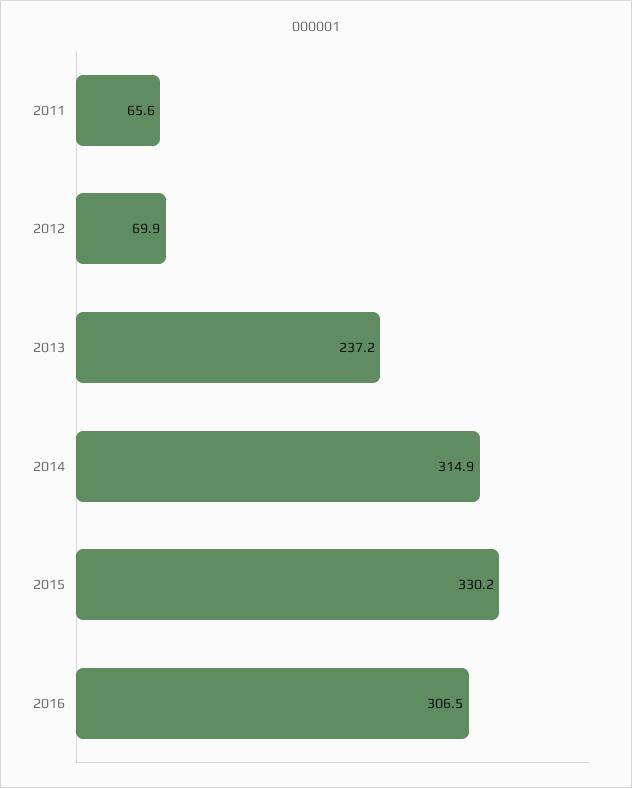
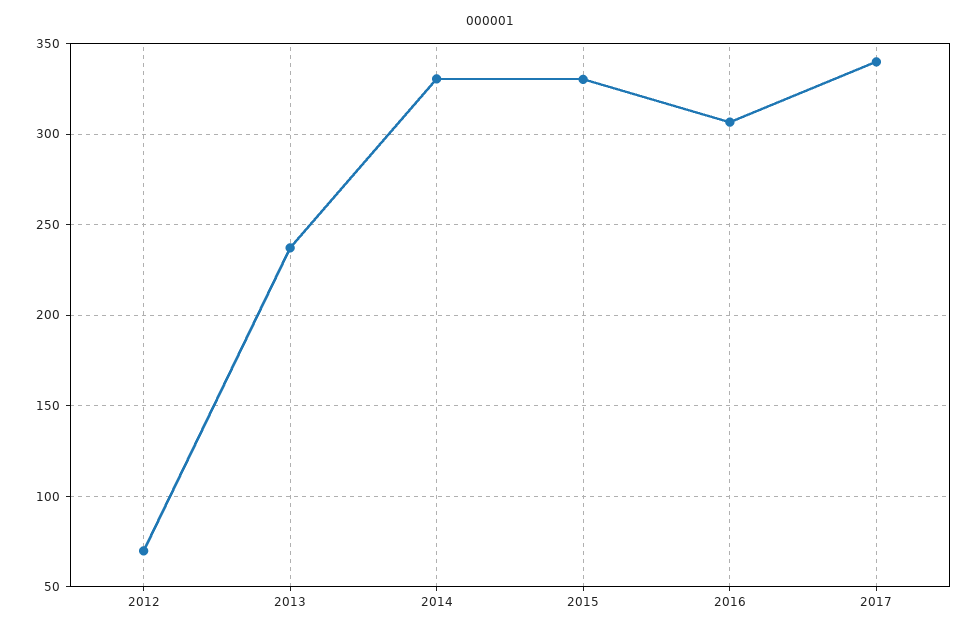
2011: 65.6 -> none
2014: 314.9 -> 330
2017: none -> 340

